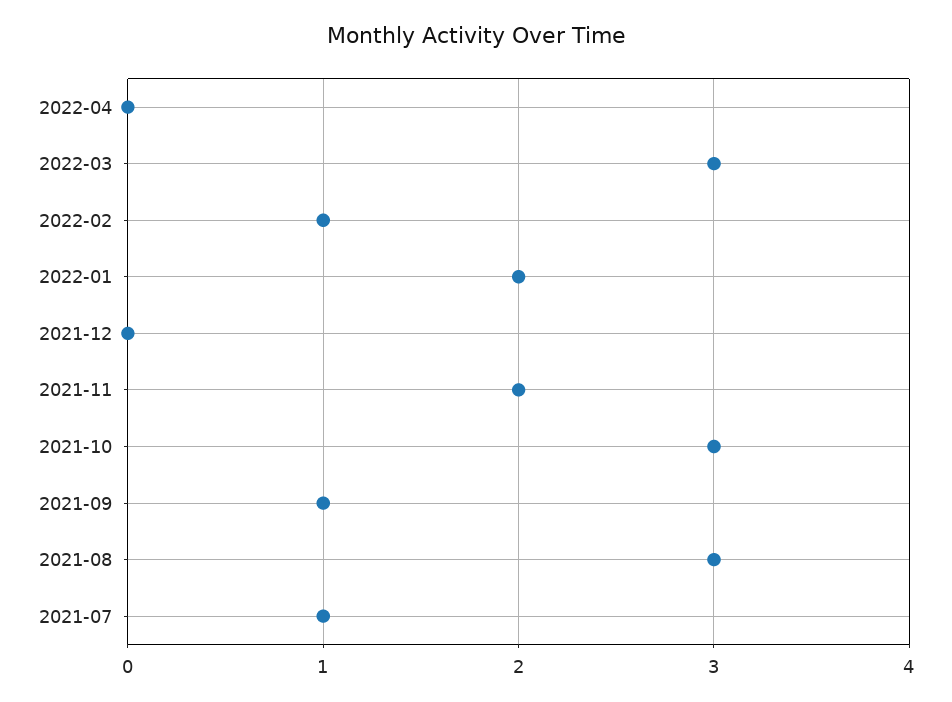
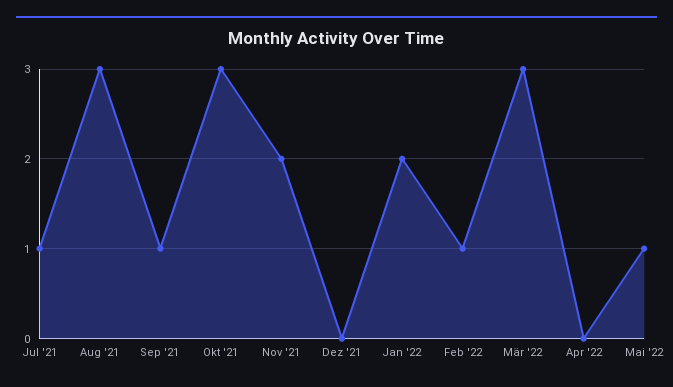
Mai '22: none -> 1

